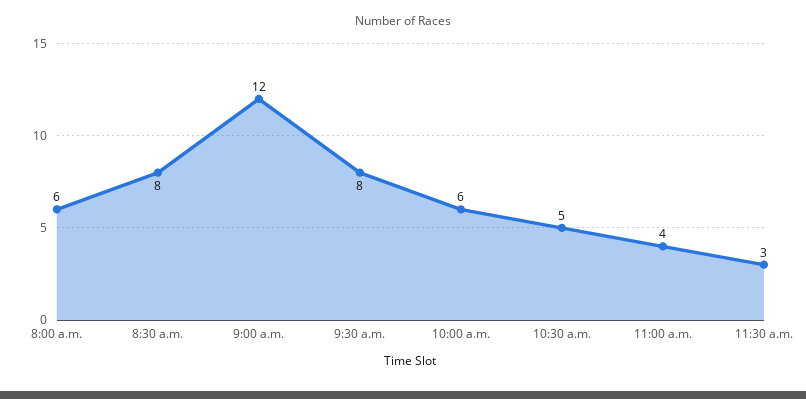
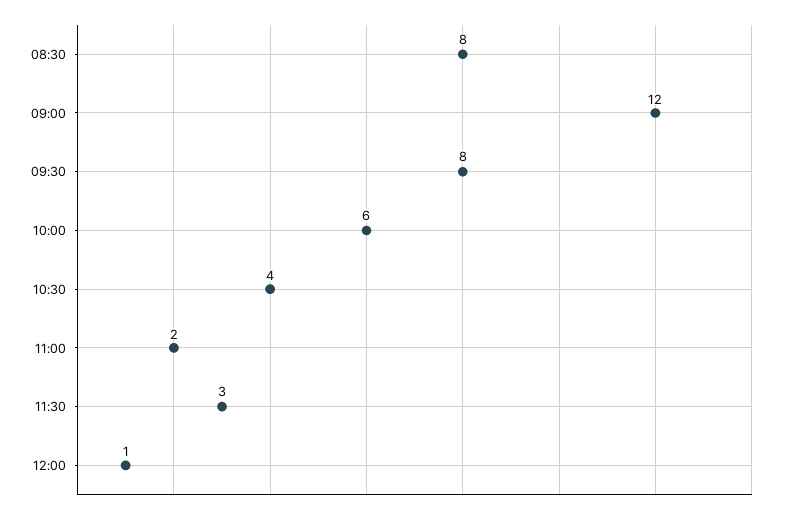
8:00 a.m.: 6 -> none
10:30 a.m.: 5 -> 4
11:00 a.m.: 4 -> 2
12:00: none -> 1

